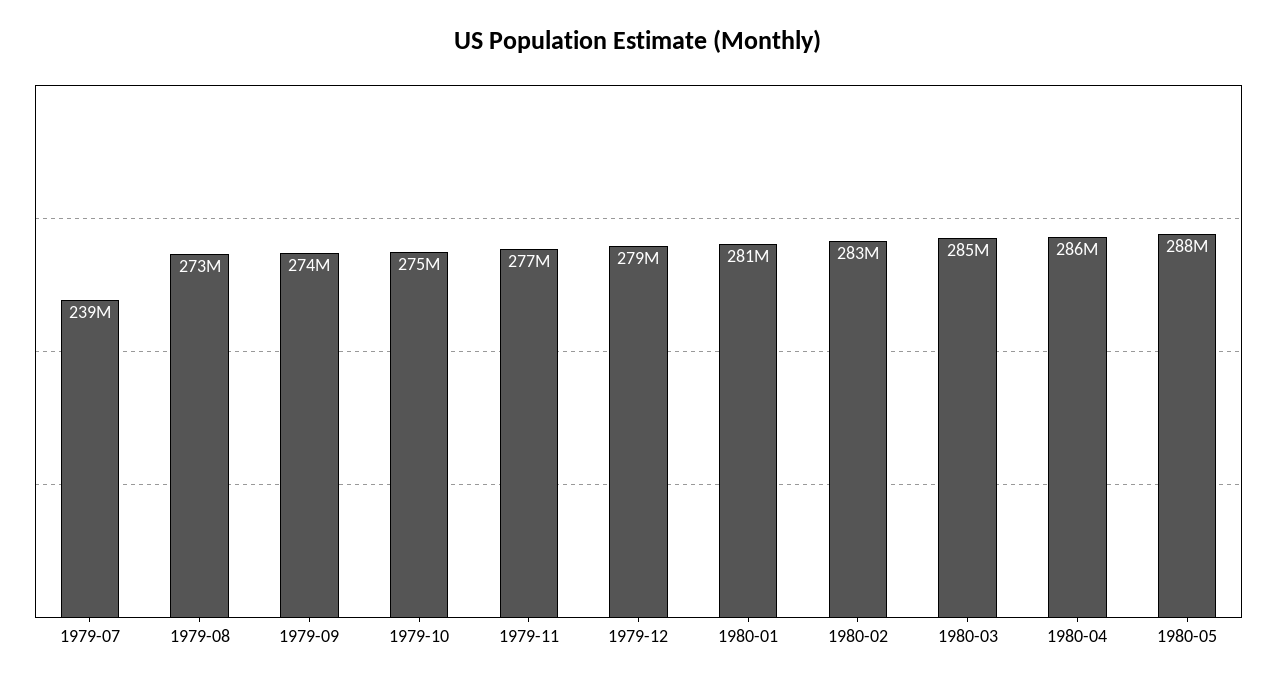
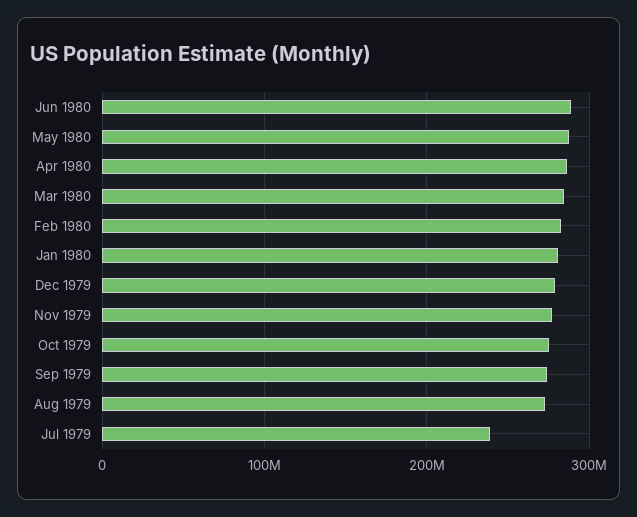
Jun 1980: none -> 290000000

